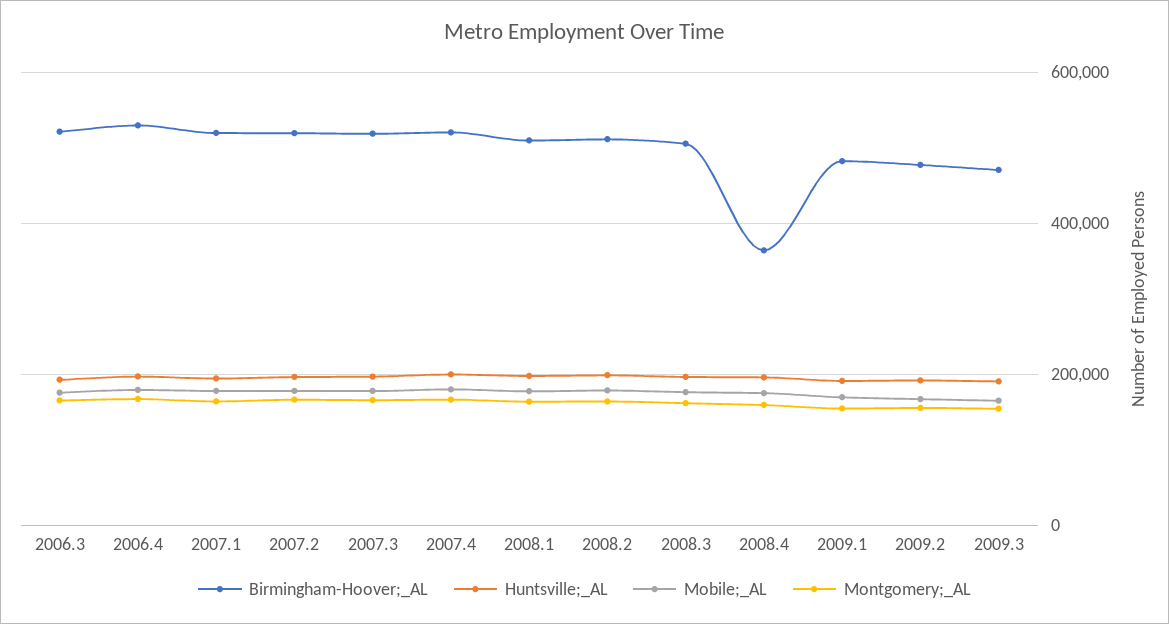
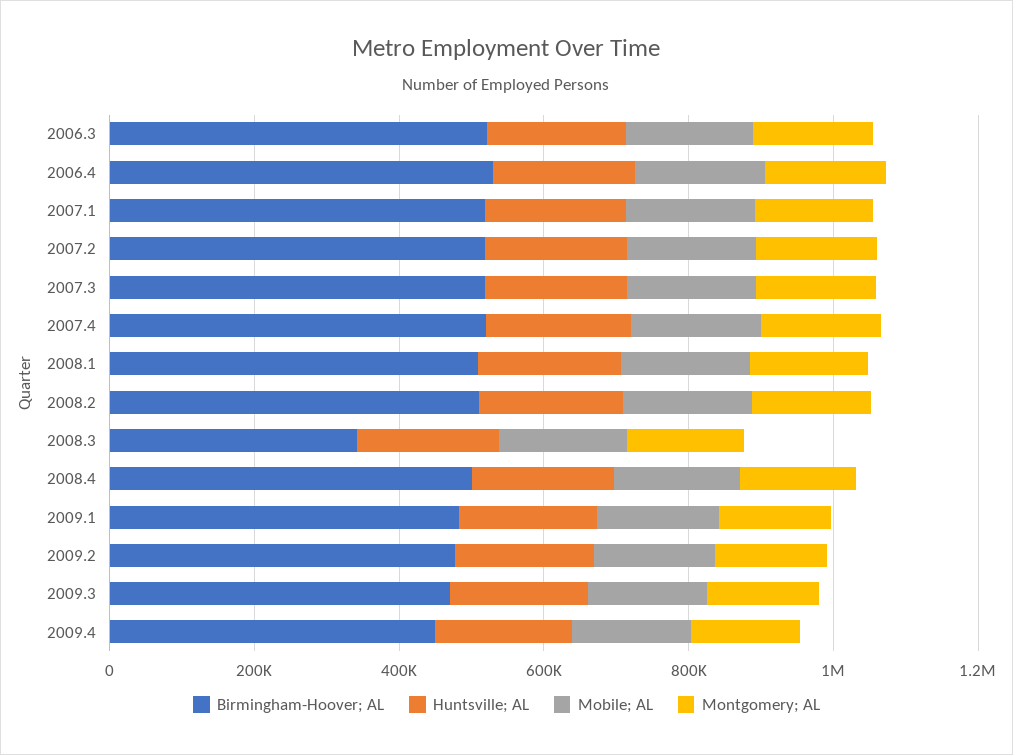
Birmingham-Hoover;_AL, 2008.3: 500000 -> 350000
Birmingham-Hoover;_AL, 2008.4: 360000 -> 500000
Birmingham-Hoover;_AL, 2009.4: none -> 450000
Huntsville;_AL, 2009.4: none -> 200000
Mobile;_AL, 2009.4: none -> 150000
Montgomery;_AL, 2009.4: none -> 150000

